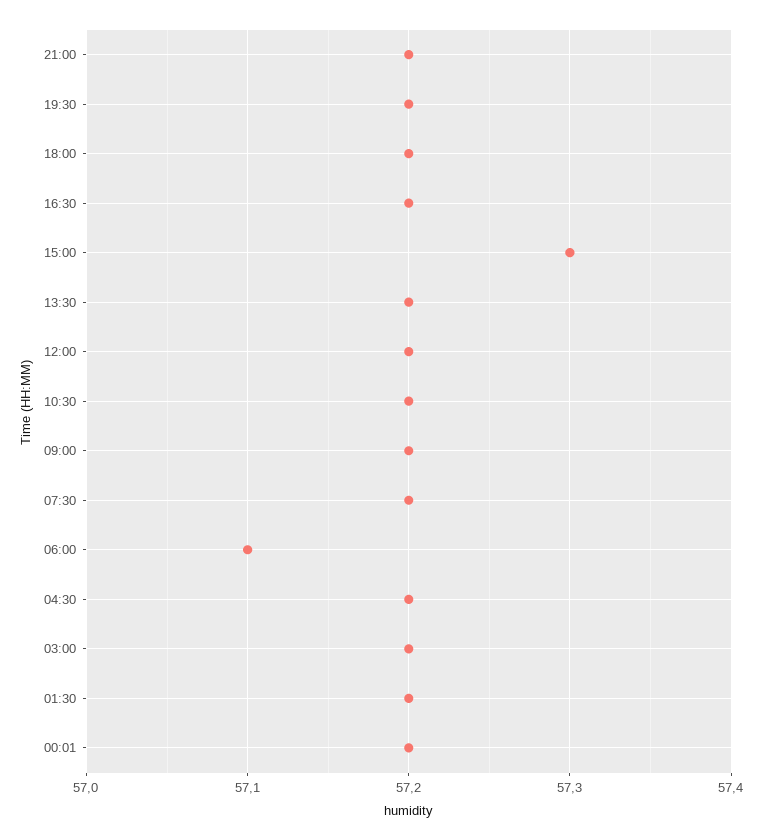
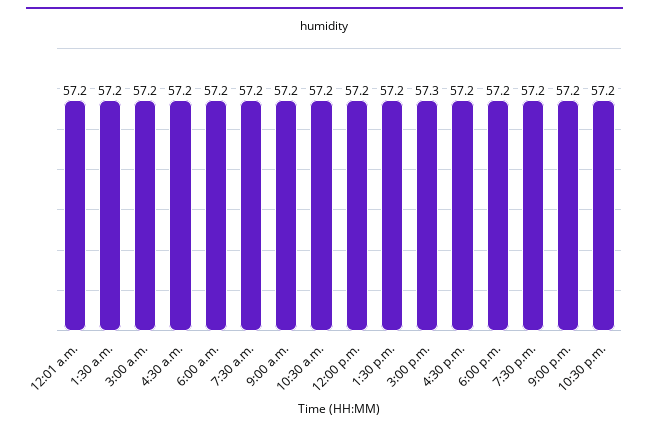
06:00: 57.1 -> 57.2
10:30 p.m.: none -> 57.2

